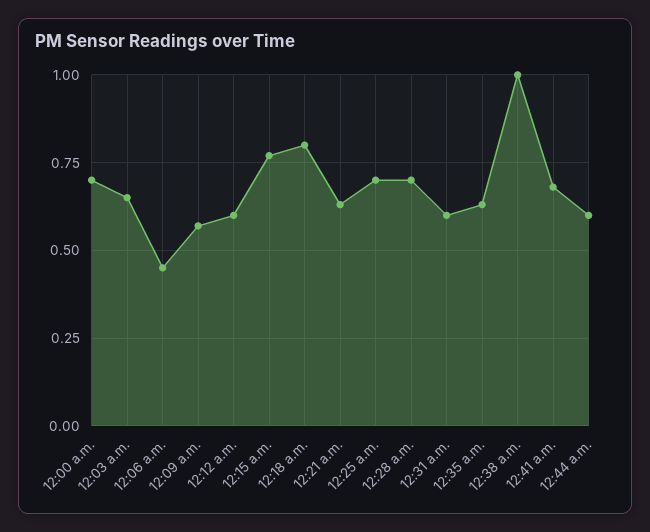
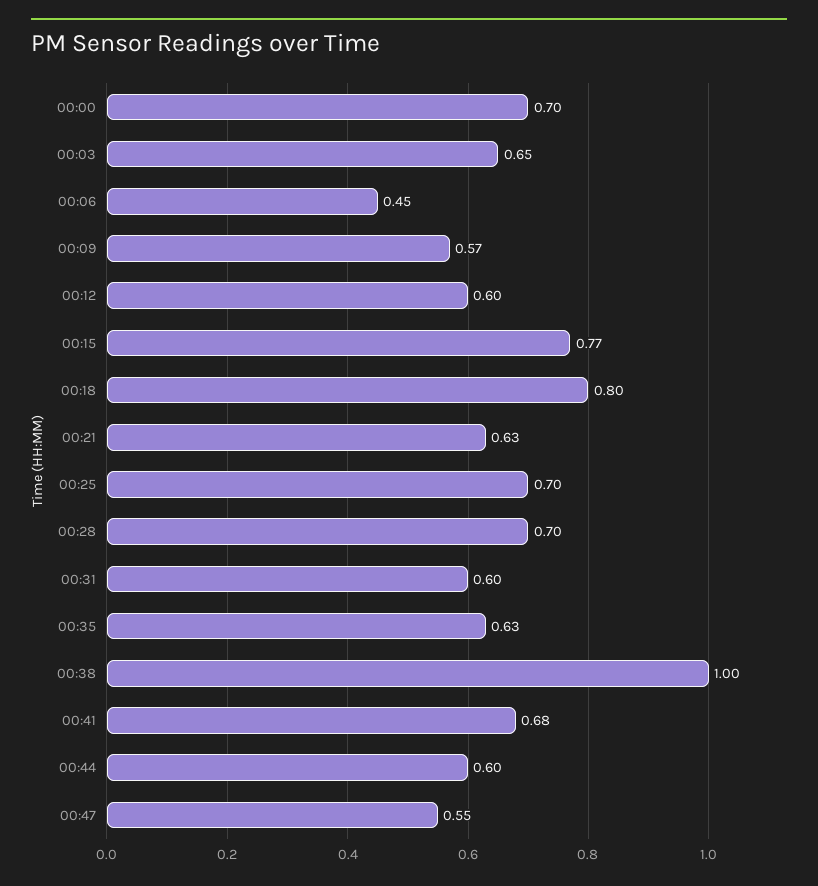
00:47: none -> 0.55

